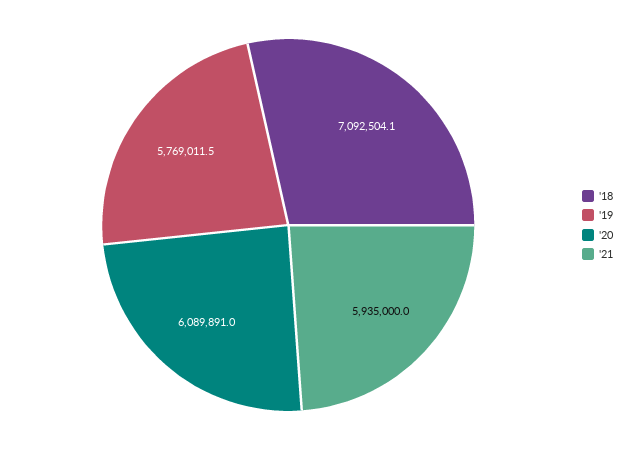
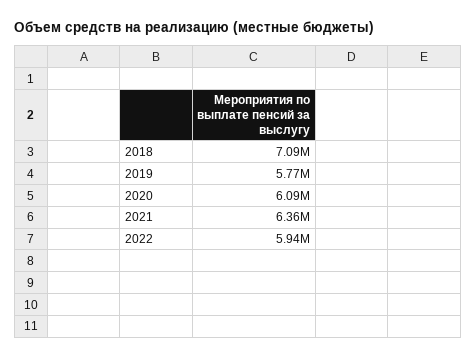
'21: 5935000 -> 6360000
2022: none -> 5940000

